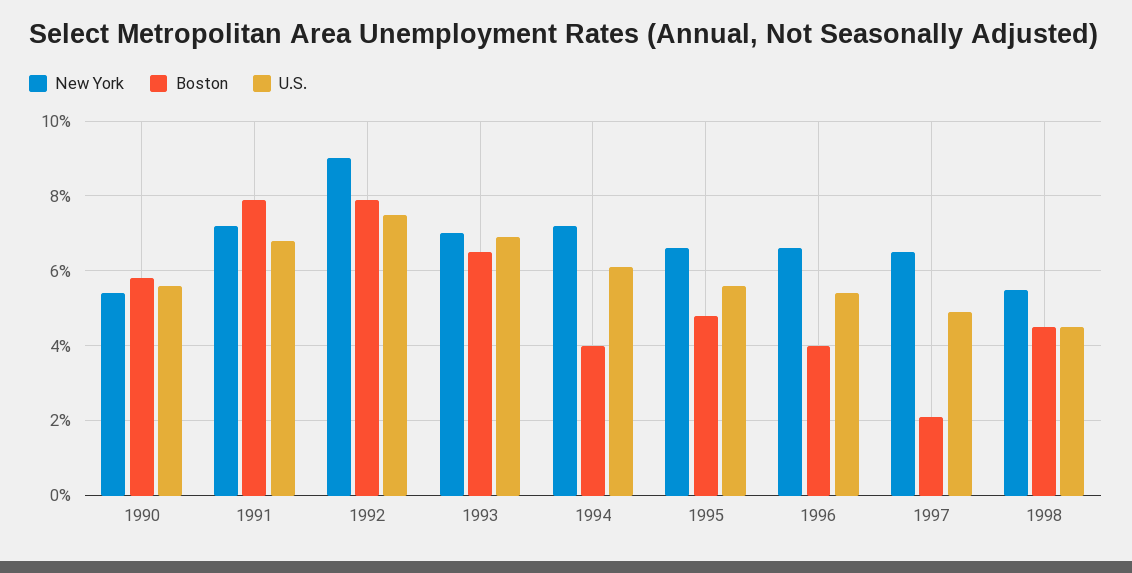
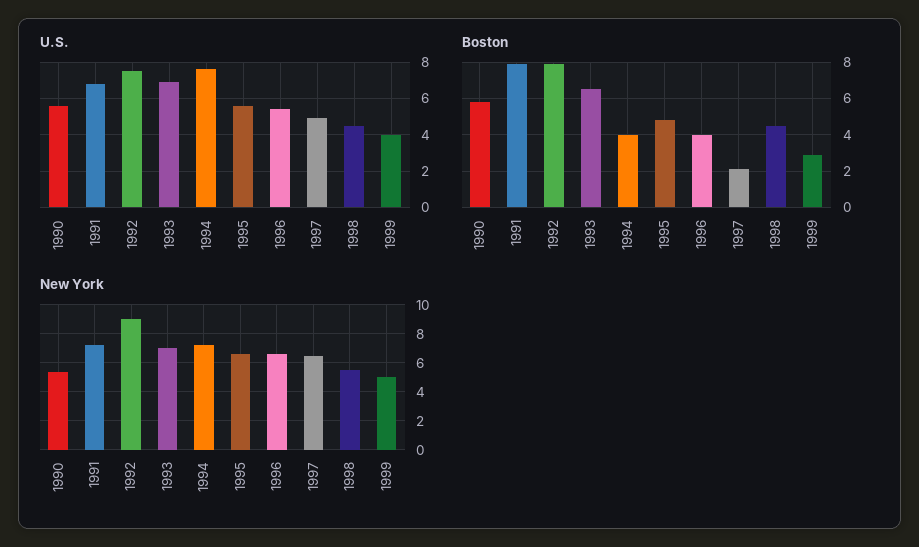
U.S., 1994: 6 -> 7.5
U.S., 1999: none -> 4
Boston, 1999: none -> 3
New York, 1999: none -> 5

